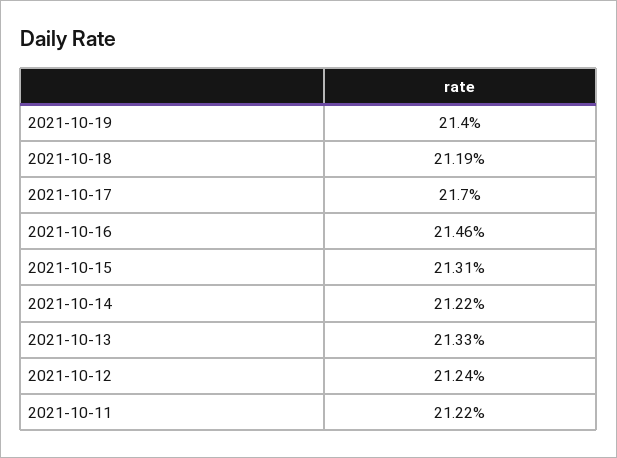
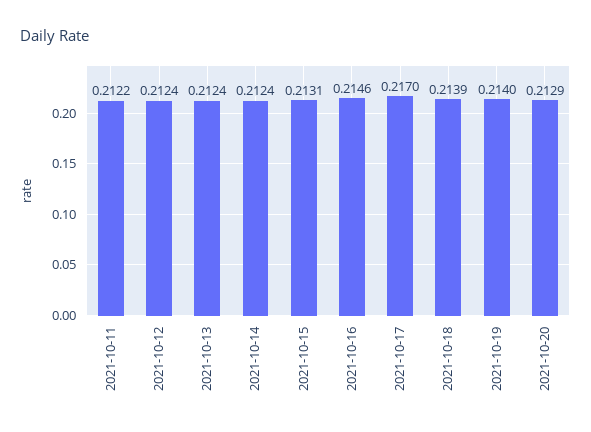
2021-10-18: 0.2119 -> 0.2139
2021-10-14: 0.2122 -> 0.2124
2021-10-13: 0.2133 -> 0.2124
2021-10-20: none -> 0.2129

